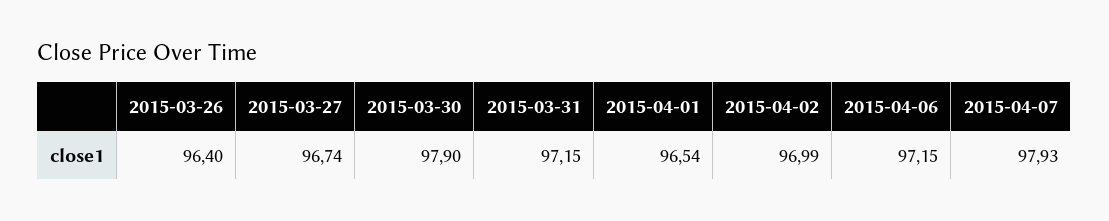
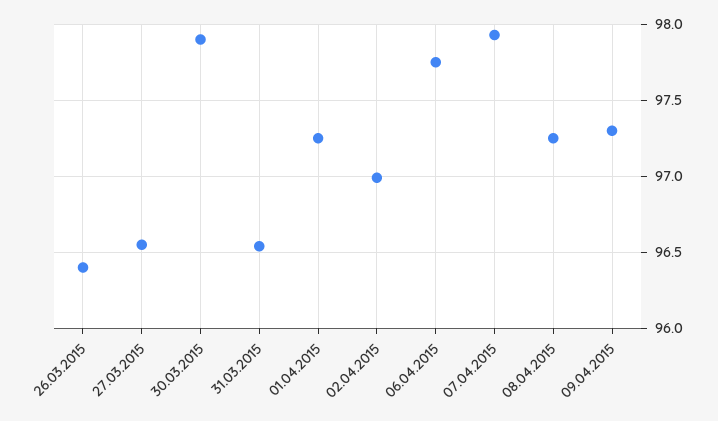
2015-03-27: 96.74 -> 96.55
2015-03-31: 97.15 -> 96.55
2015-04-01: 96.54 -> 97.25
2015-04-06: 97.15 -> 97.75
08.04.2015: none -> 97.25
09.04.2015: none -> 97.3

